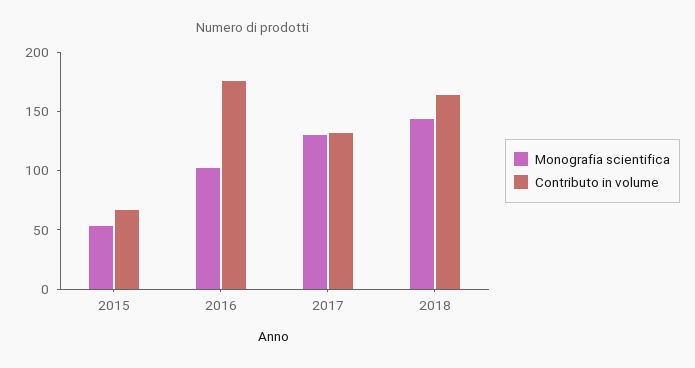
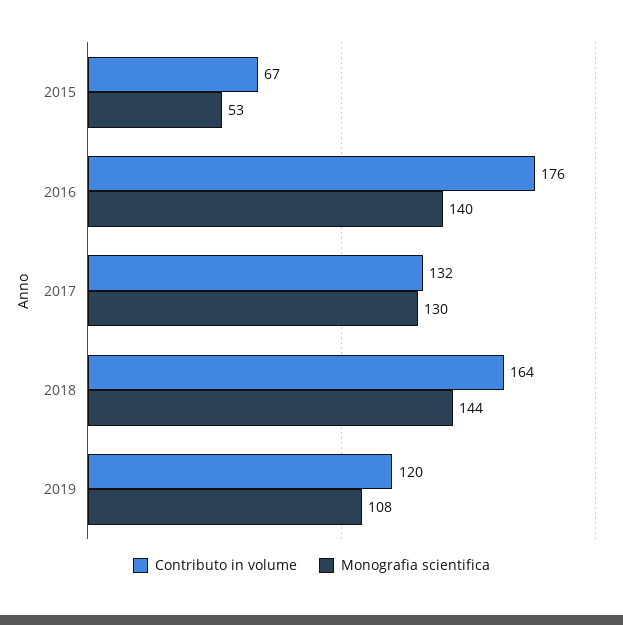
Monografia scientifica, 2016: 100 -> 140
Contributo in volume, 2019: none -> 120
Monografia scientifica, 2019: none -> 108

